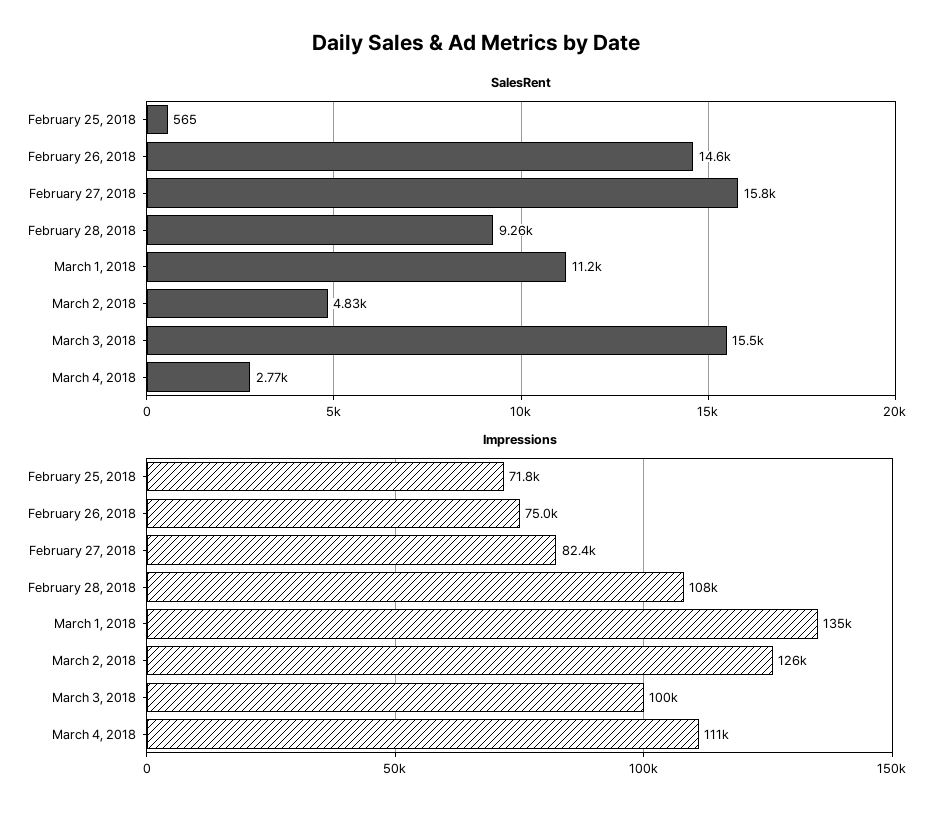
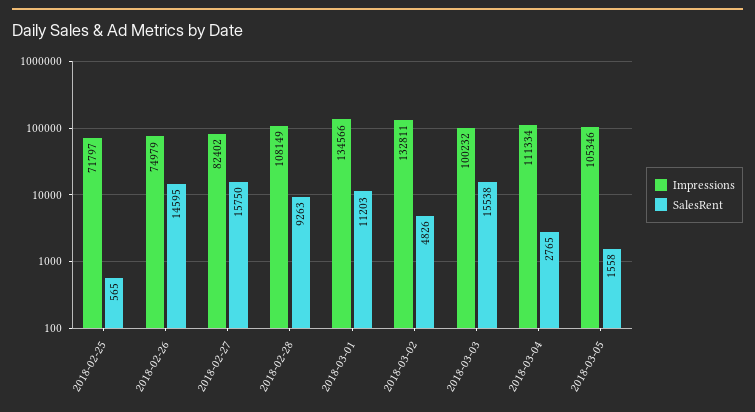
Impressions, March 2, 2018: 126000 -> 132811
Impressions, 2018-03-05: none -> 105346
SalesRent, 2018-03-05: none -> 1558

